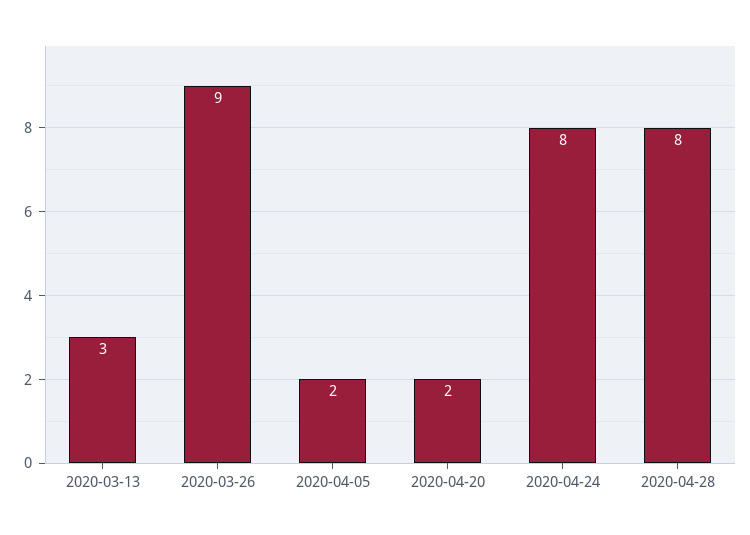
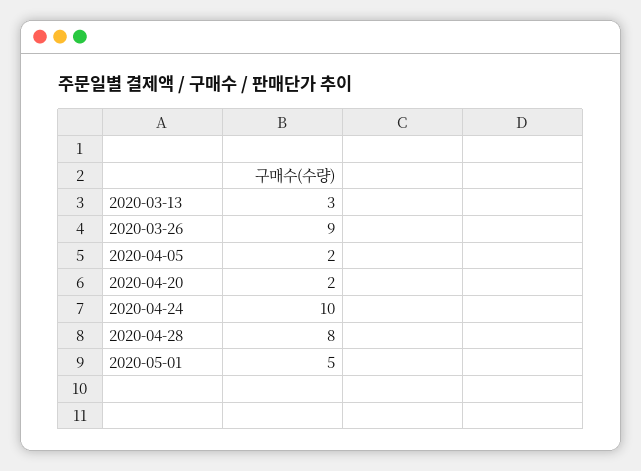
2020-04-24: 8 -> 10
2020-05-01: none -> 5

